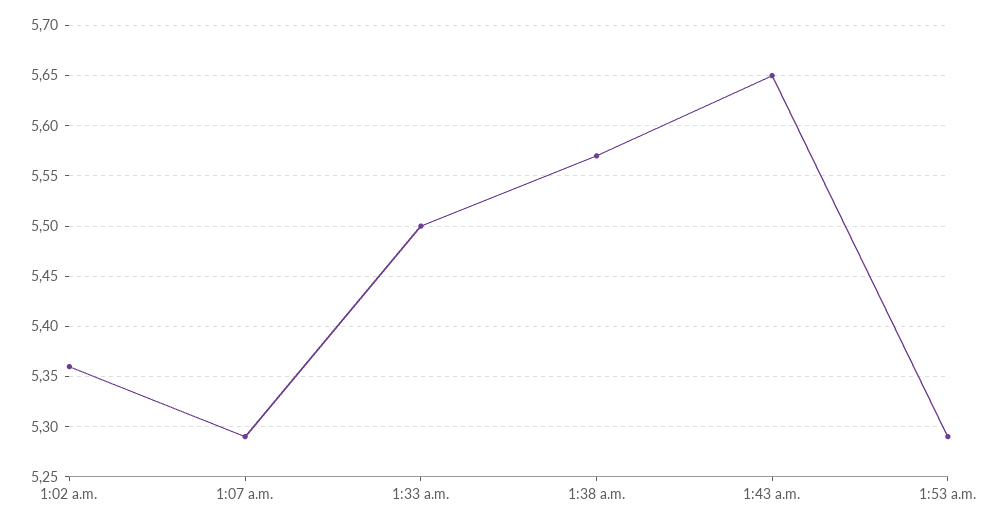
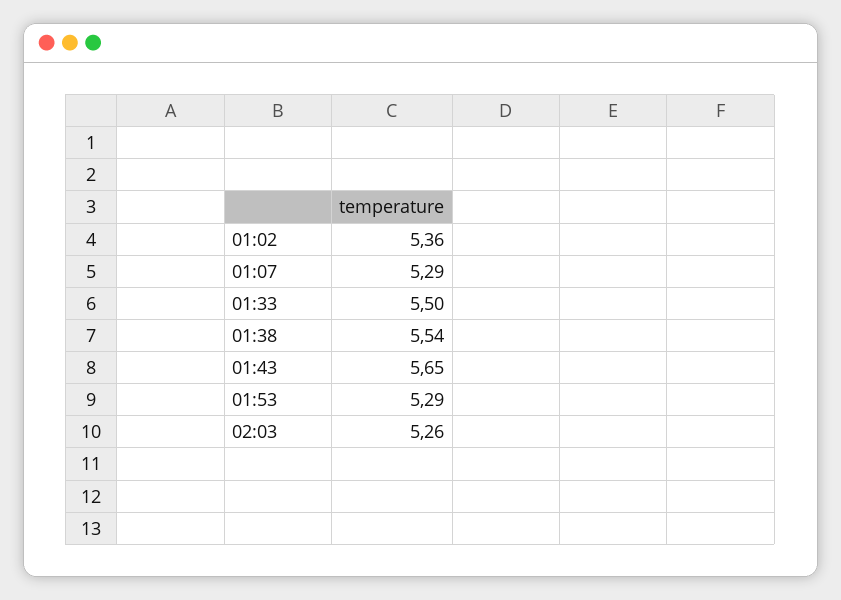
1:38 a.m.: 5.57 -> 5.54
02:03: none -> 5.26

